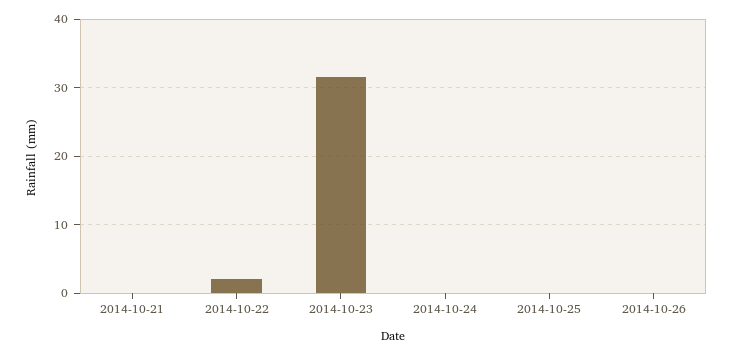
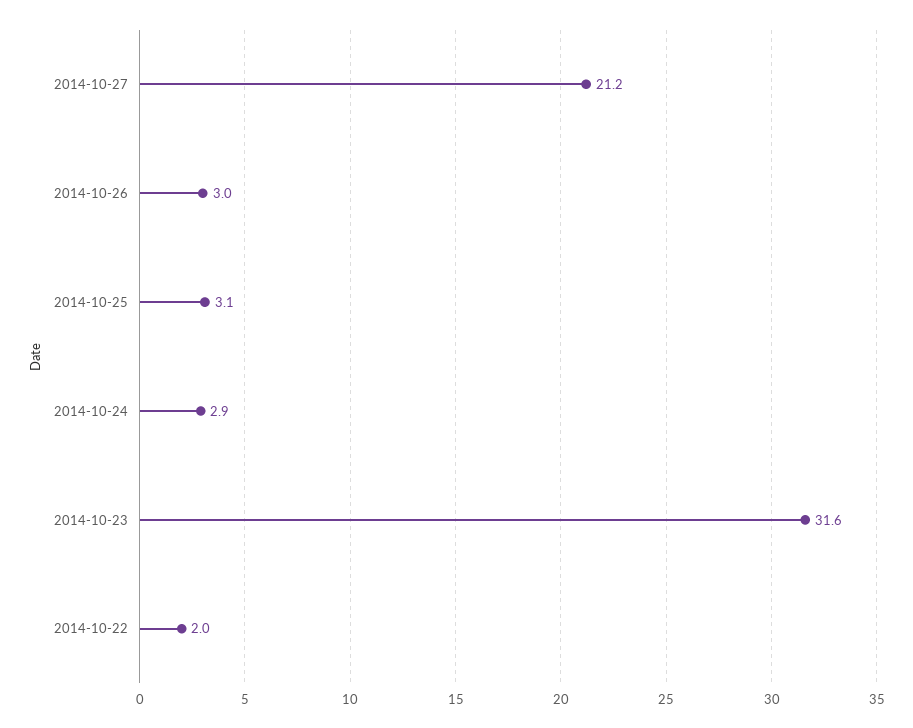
2014-10-21: 0 -> none
2014-10-24: 0 -> 2.9
2014-10-25: 0 -> 3.1
2014-10-26: 0 -> 3
2014-10-27: none -> 21.2

